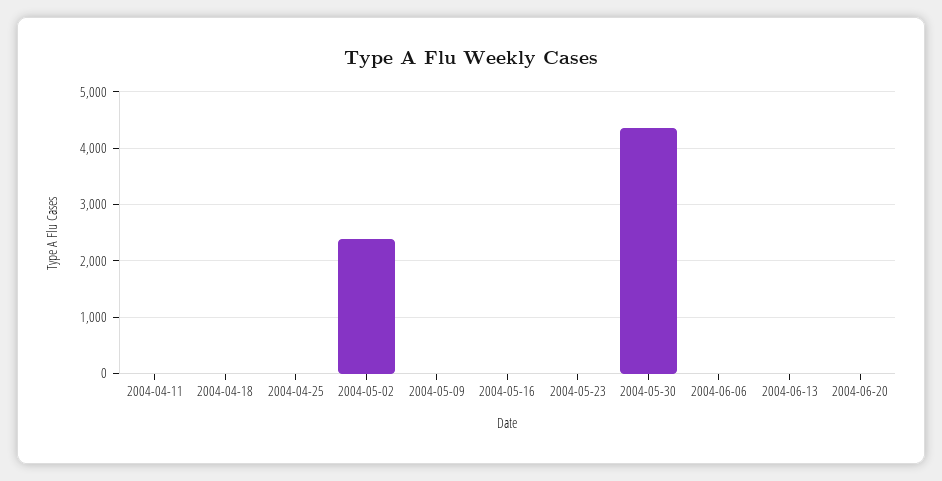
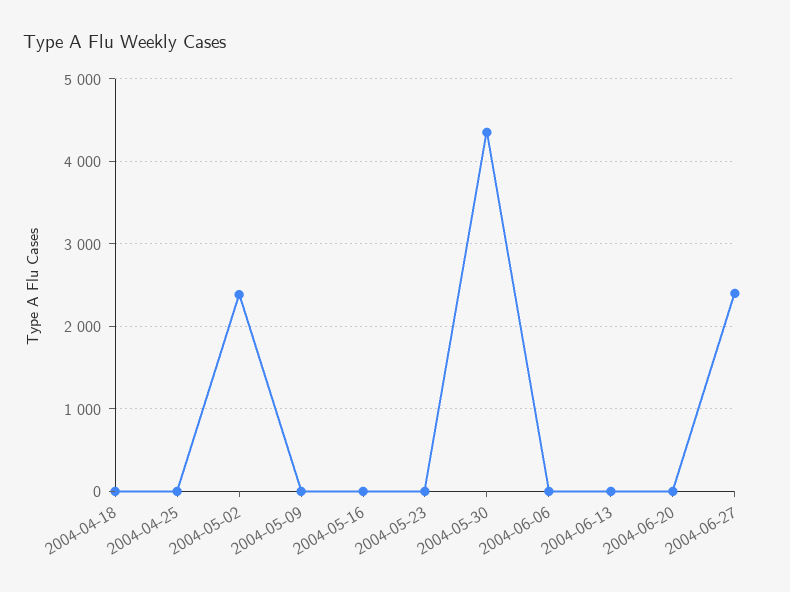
2004-04-11: 0 -> none
2004-06-27: none -> 2400

